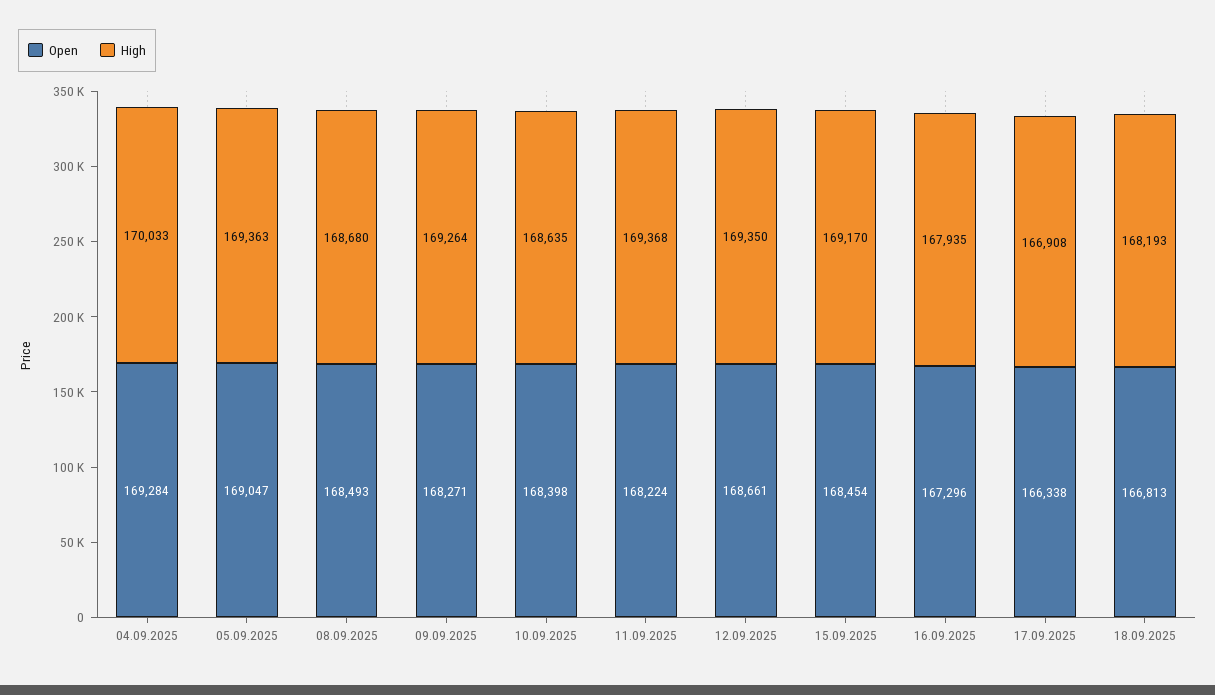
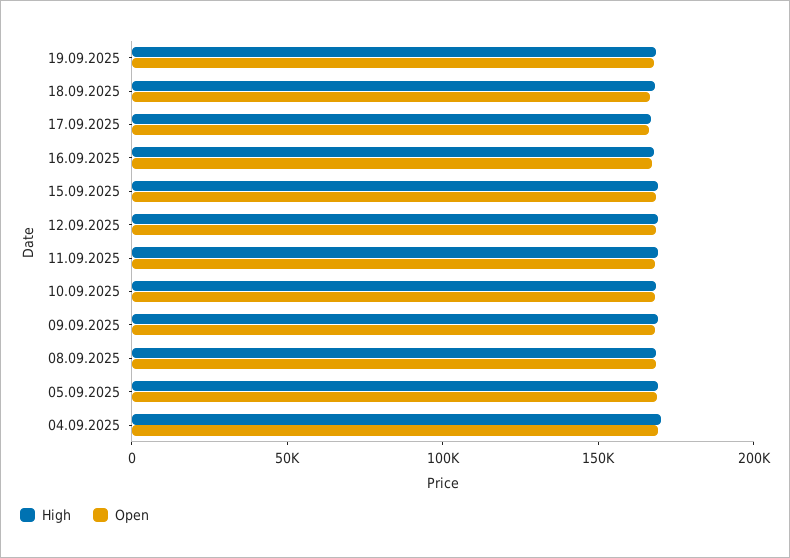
High, 19.09.2025: none -> 170000
Open, 19.09.2025: none -> 170000

